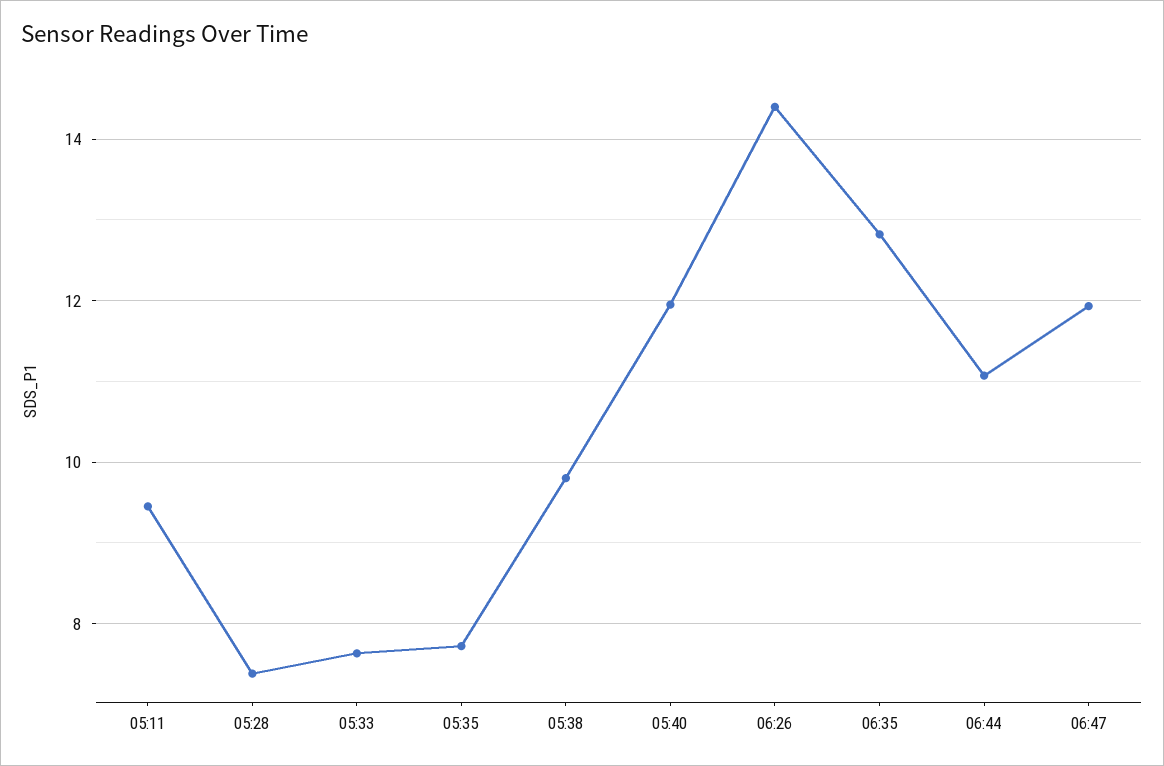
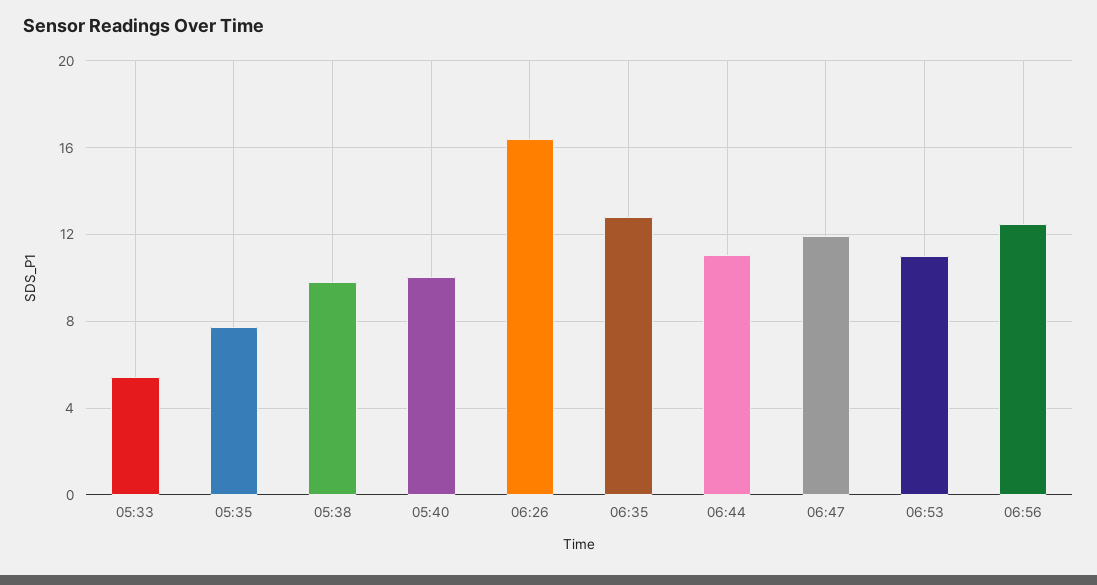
05:11: 9.4 -> none
05:28: 7.4 -> none
05:33: 7.6 -> 5.5
05:40: 12 -> 10
06:26: 14.4 -> 16.5
06:53: none -> 11
06:56: none -> 12.5

